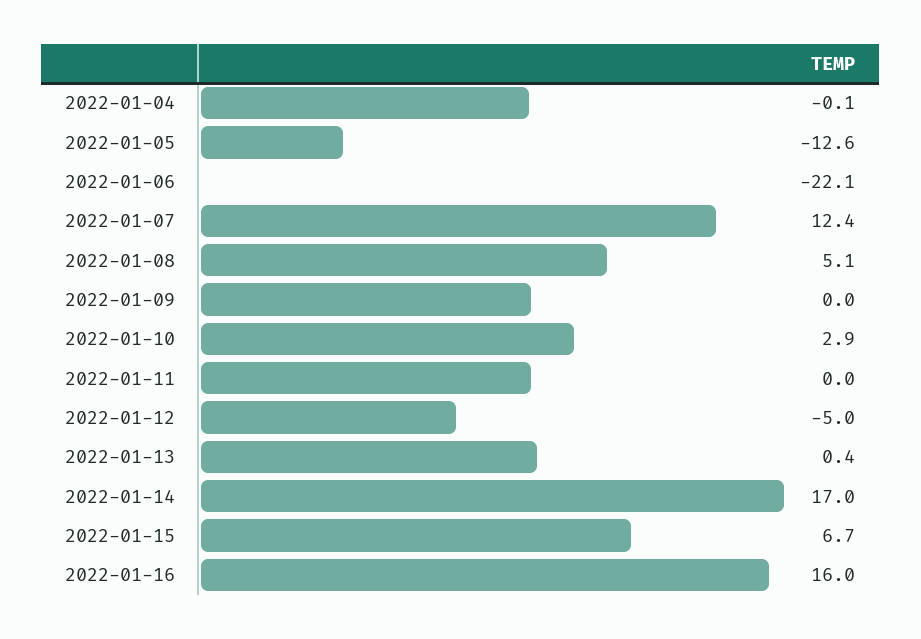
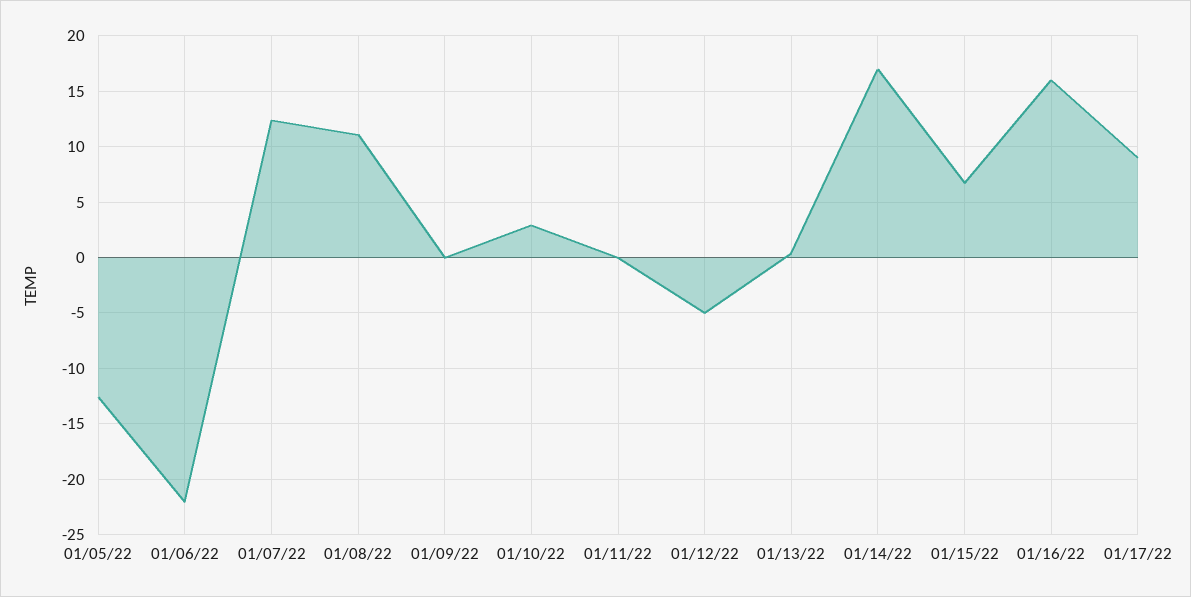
2022-01-04: -0.1 -> none
2022-01-08: 5.1 -> 11
01/17/22: none -> 9

